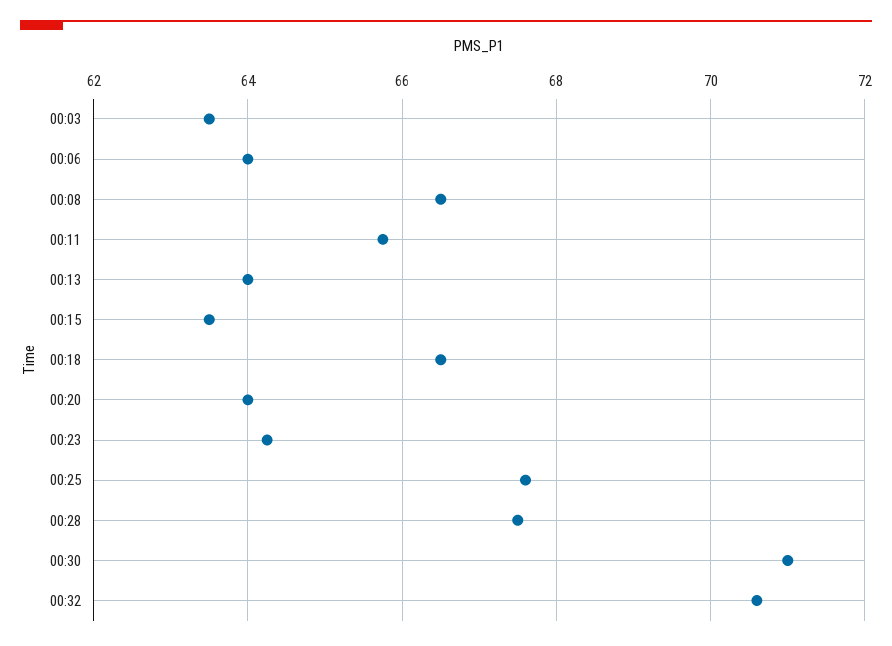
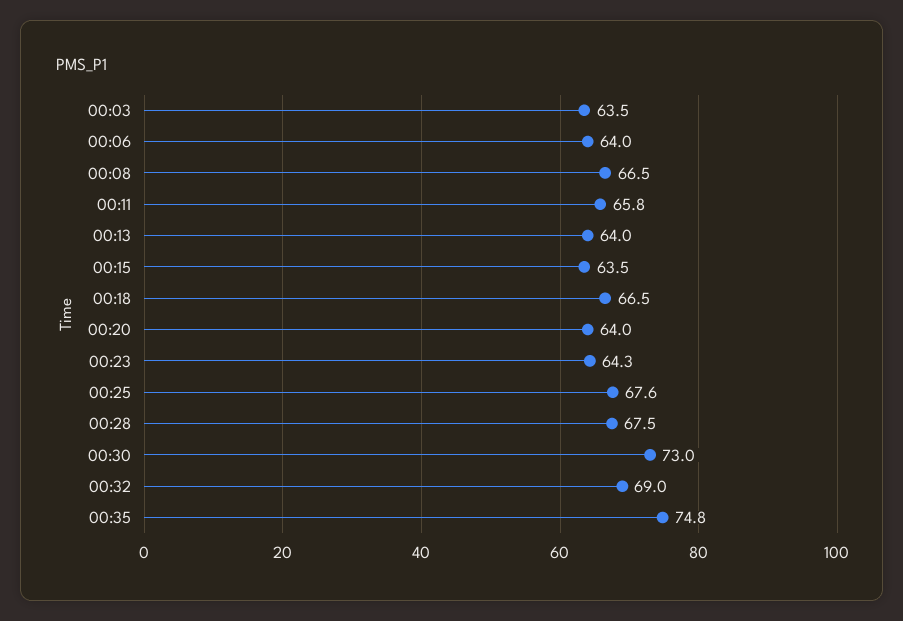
00:30: 71 -> 73
00:32: 70.6 -> 69
00:35: none -> 74.8

